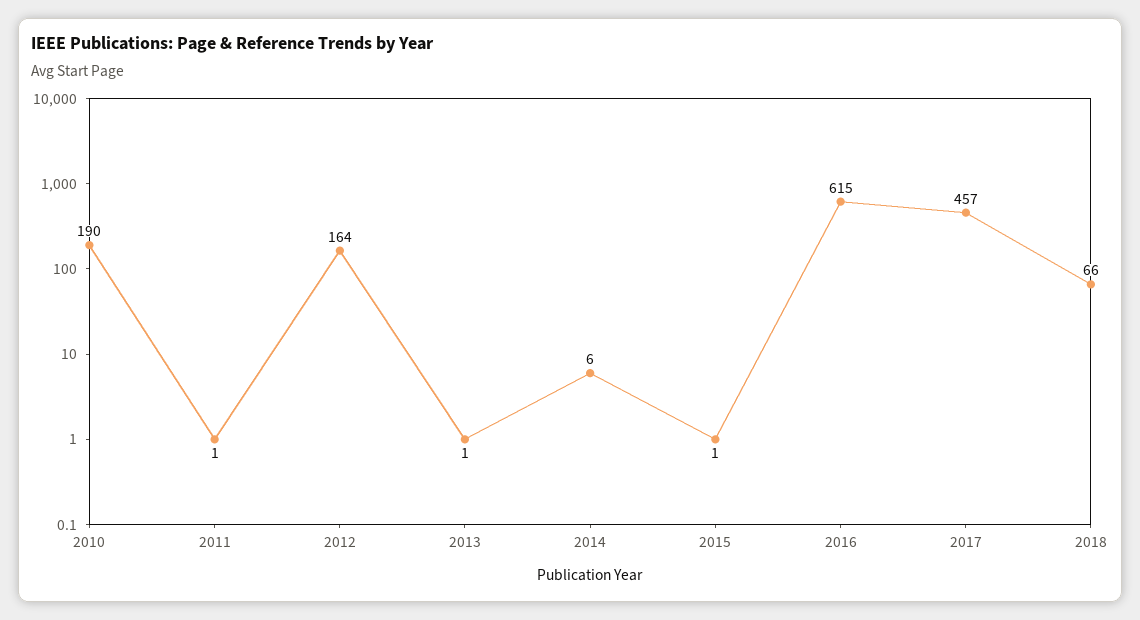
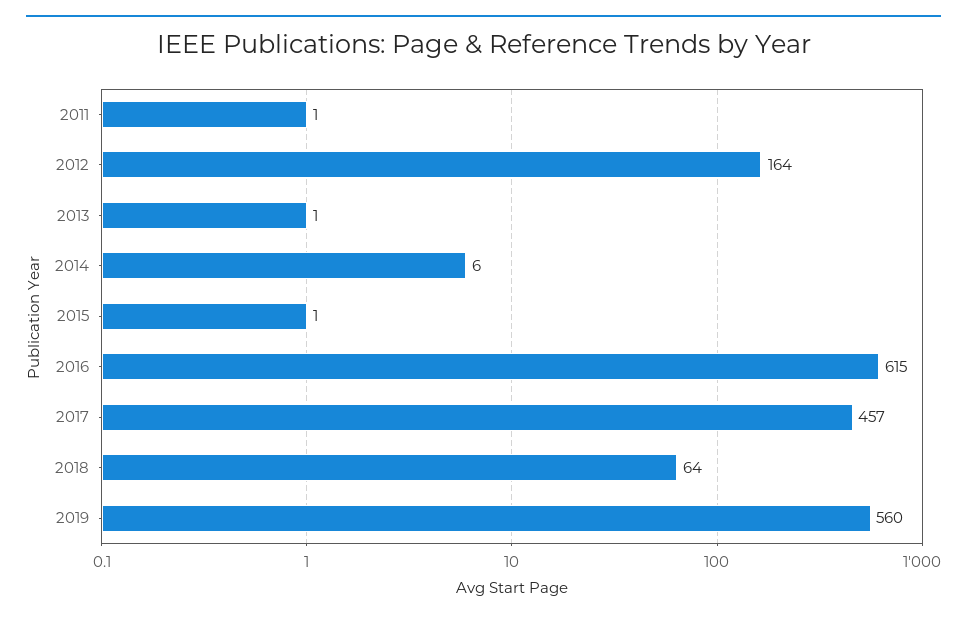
2010: 190 -> none
2018: 66 -> 64
2019: none -> 560

